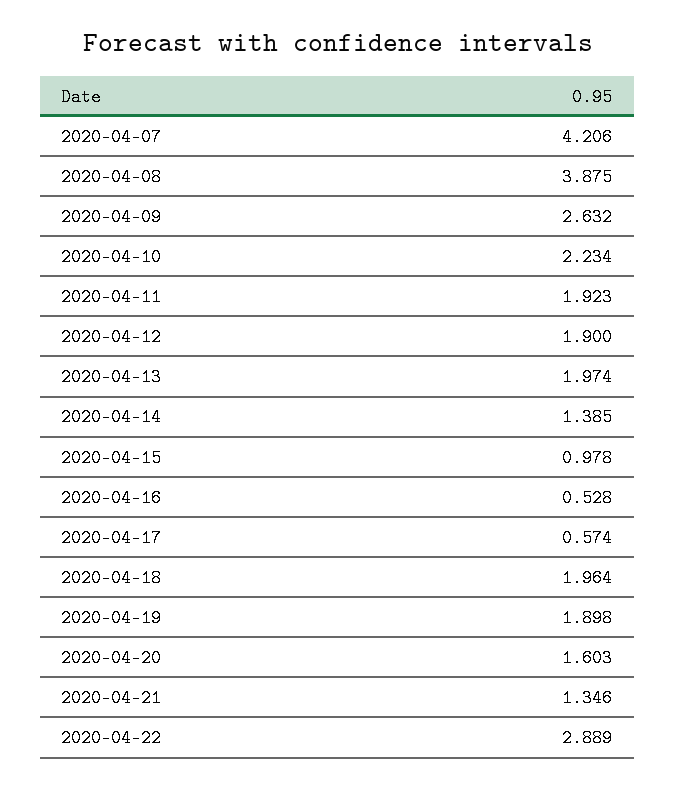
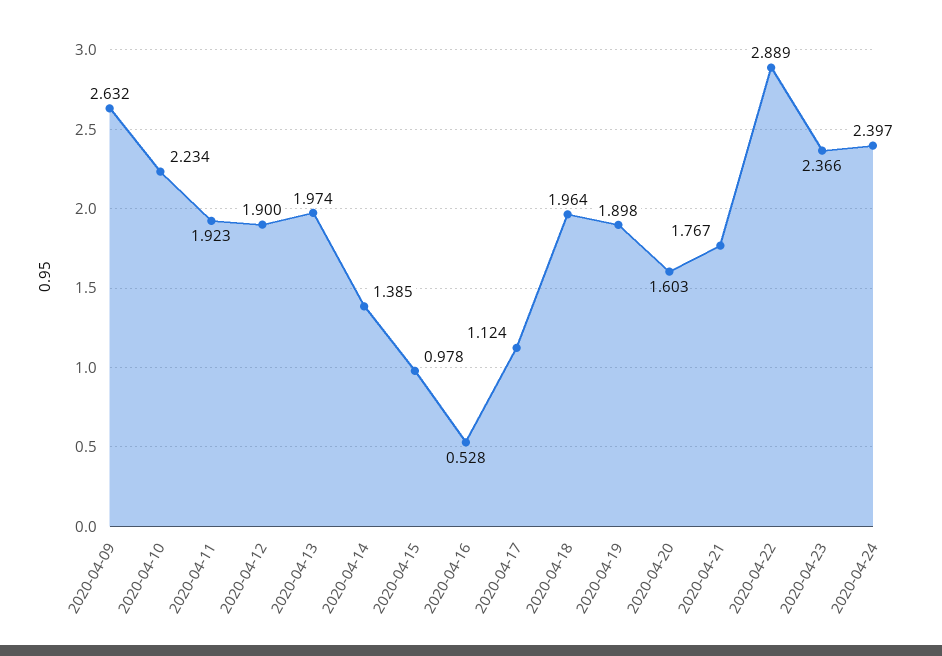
2020-04-07: 4.206 -> none
2020-04-08: 3.875 -> none
2020-04-17: 0.574 -> 1.124
2020-04-21: 1.346 -> 1.767
2020-04-23: none -> 2.366
2020-04-24: none -> 2.397

